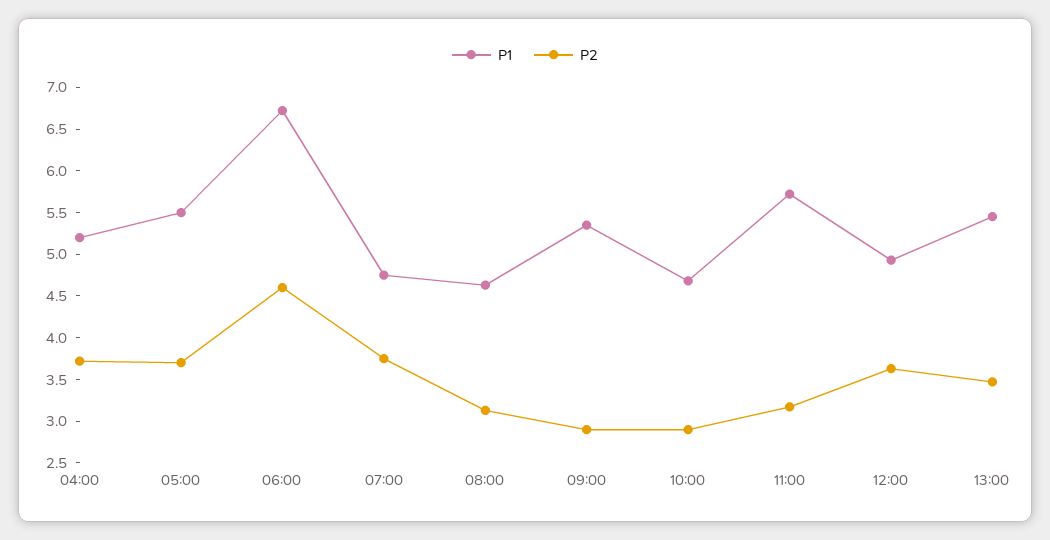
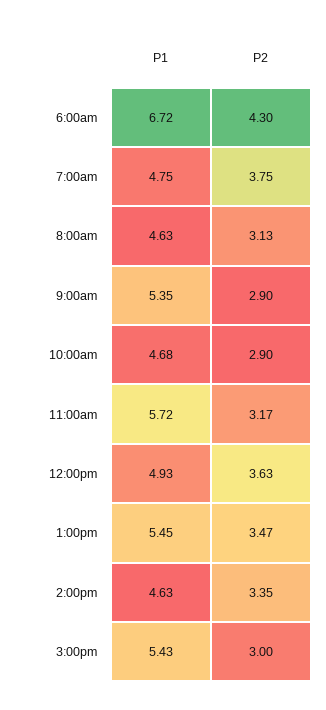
P1, 04:00: 5.2 -> none
P2, 04:00: 3.7 -> none
P1, 05:00: 5.5 -> none
P2, 05:00: 3.7 -> none
P2, 06:00: 4.6 -> 4.3
P1, 2:00pm: none -> 4.63
P2, 2:00pm: none -> 3.35
P1, 3:00pm: none -> 5.43
P2, 3:00pm: none -> 3

